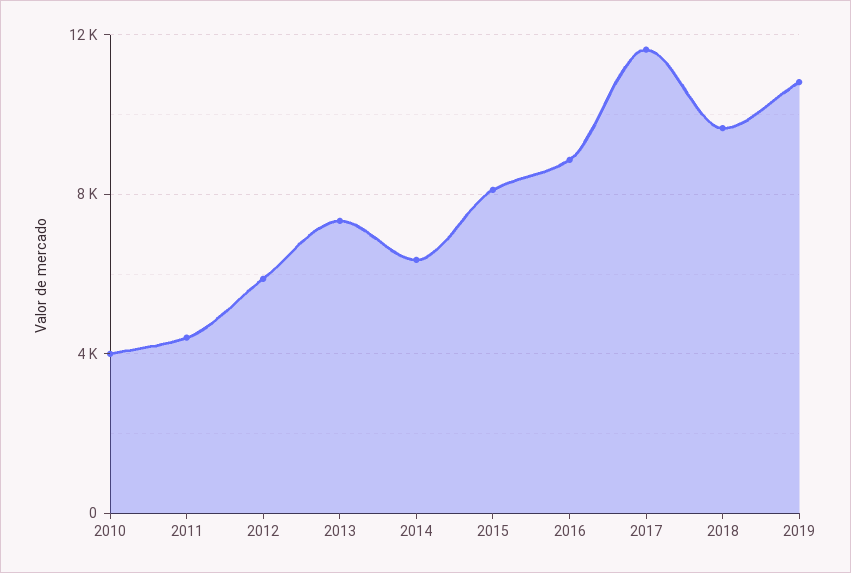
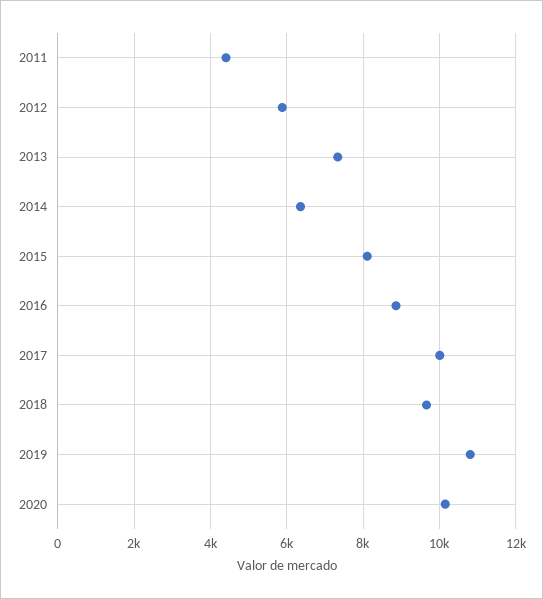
2010: 4000 -> none
2017: 11500 -> 10000
2020: none -> 10200

